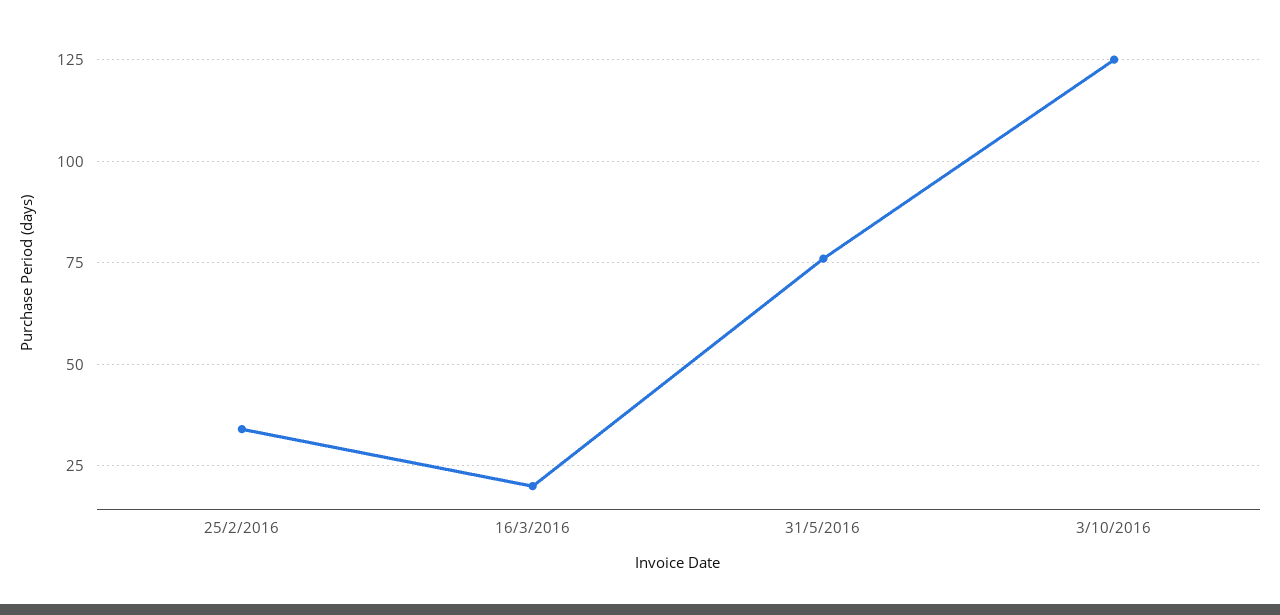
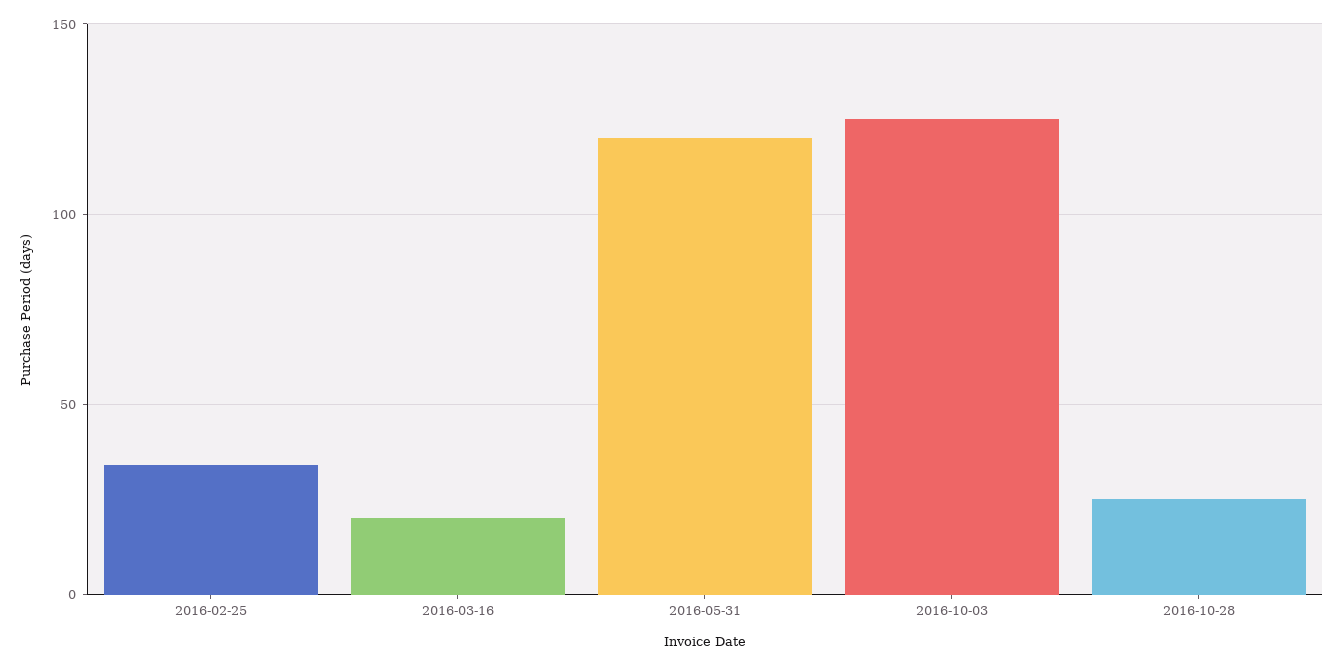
31/5/2016: 75 -> 120
2016-10-28: none -> 25

